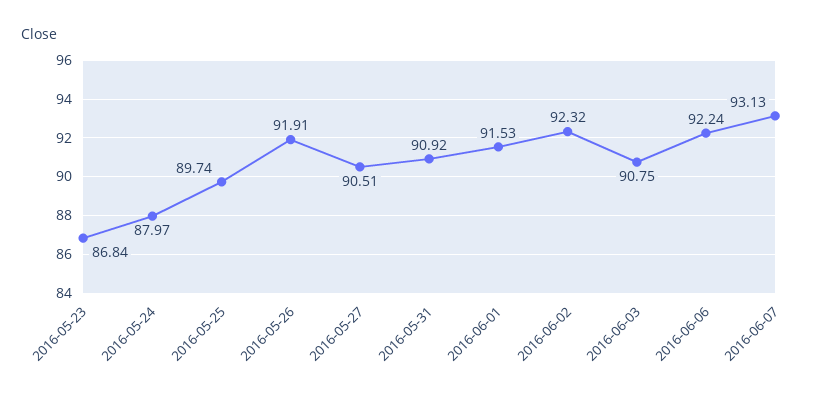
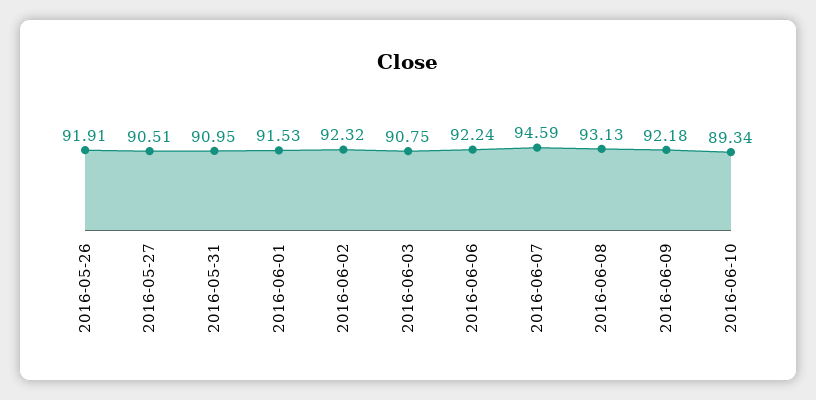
2016-05-23: 86.84 -> none
2016-05-24: 87.97 -> none
2016-05-25: 89.74 -> none
2016-05-31: 90.92 -> 90.95
2016-06-07: 93.13 -> 94.59
2016-06-08: none -> 93.13
2016-06-09: none -> 92.18
2016-06-10: none -> 89.34

